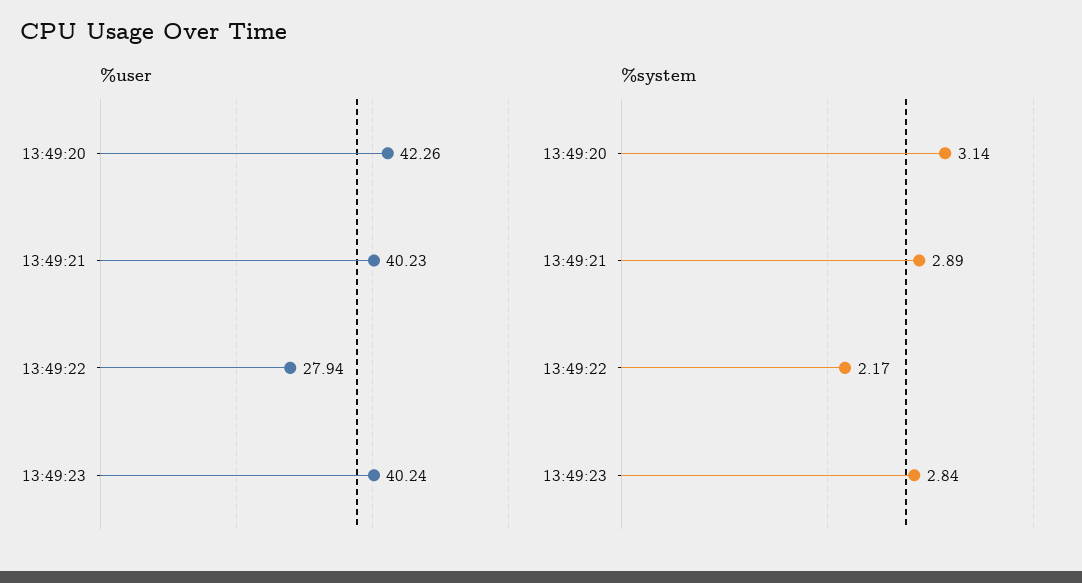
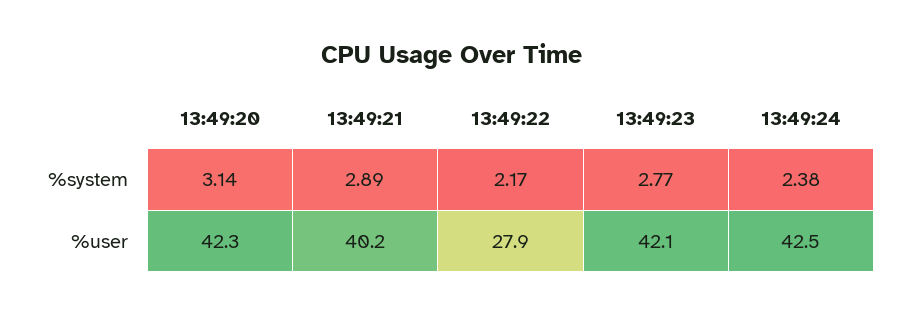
%user, 13:49:23: 40.24 -> 42.1
%system, 13:49:23: 2.84 -> 2.77
%system, 13:49:24: none -> 2.38
%user, 13:49:24: none -> 42.5

